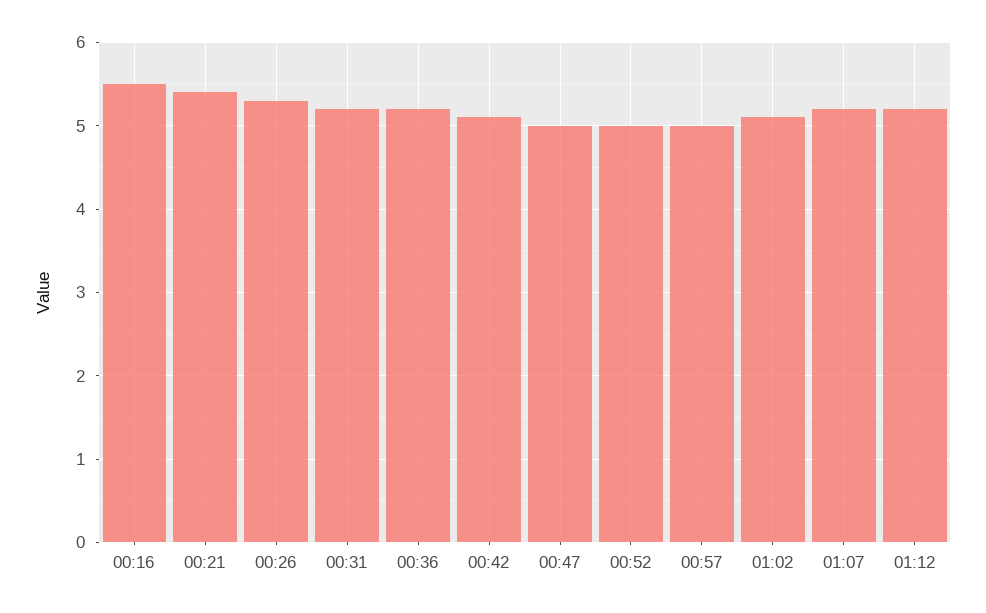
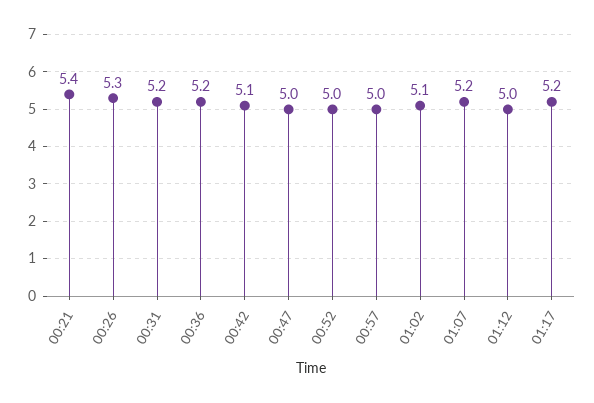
00:16: 5.5 -> none
01:12: 5.2 -> 5
01:17: none -> 5.2

